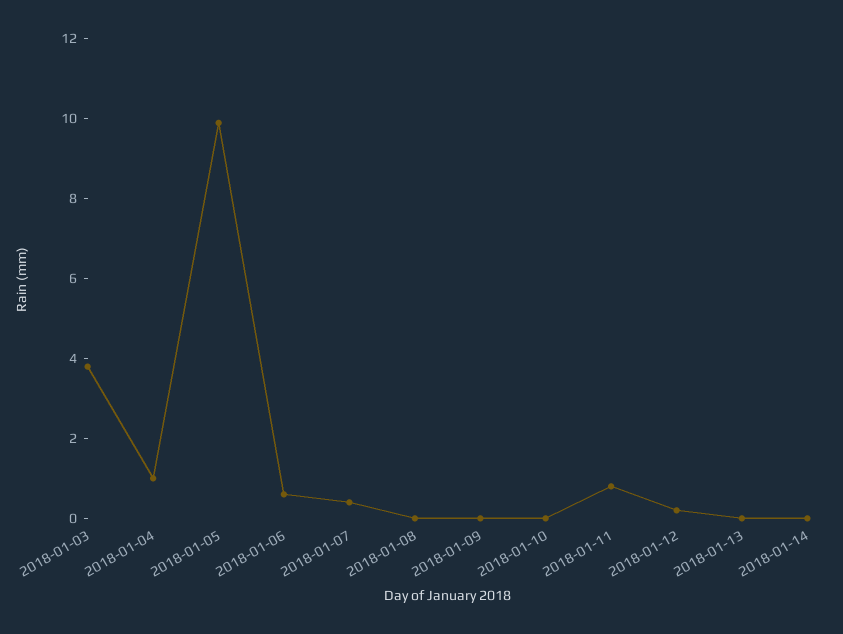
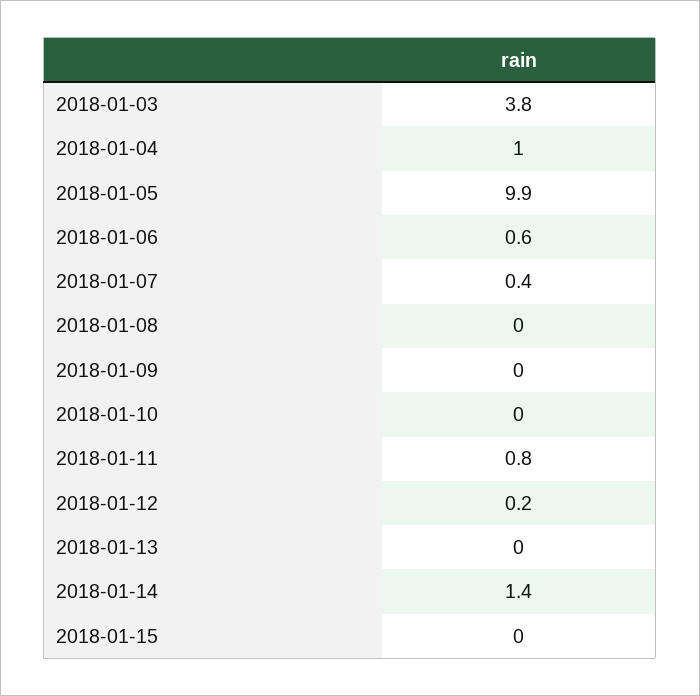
2018-01-14: 0 -> 1.4
2018-01-15: none -> 0

